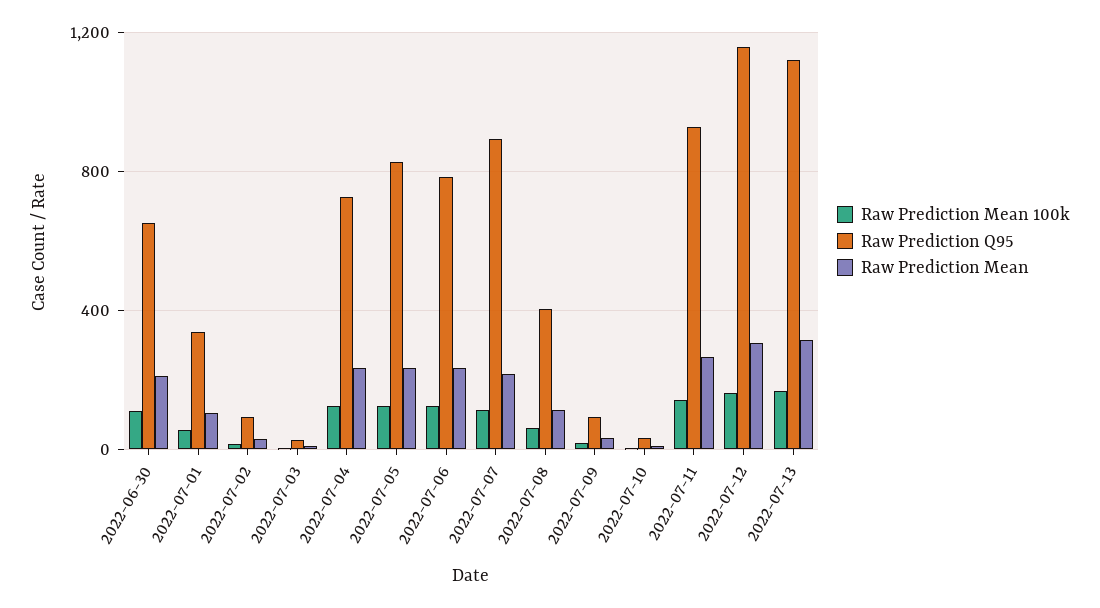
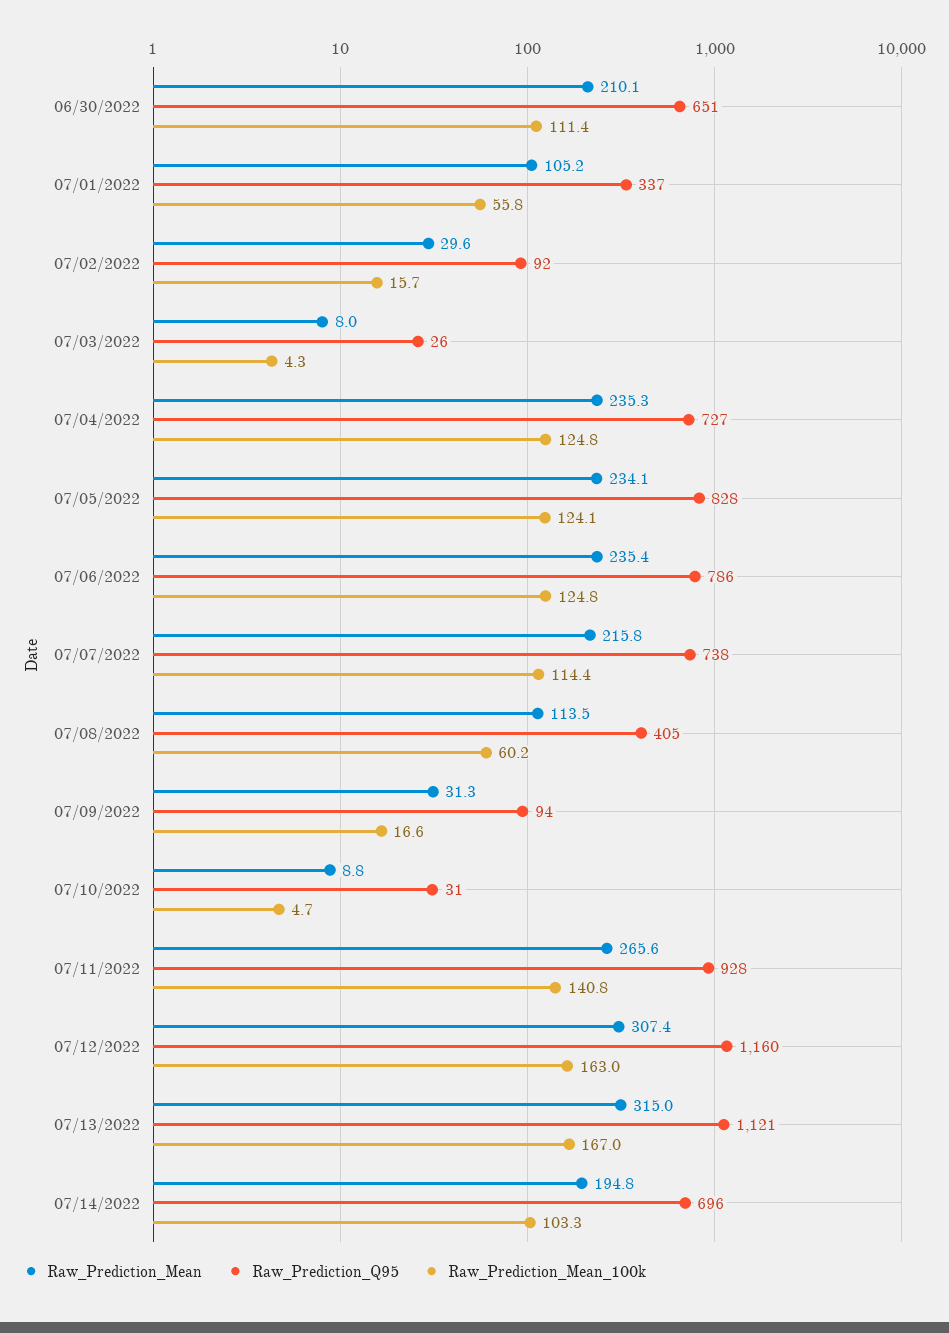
Raw Prediction Q95, 2022-07-07: 900 -> 738
Raw Prediction Mean, 07/14/2022: none -> 194.8
Raw Prediction Q95, 07/14/2022: none -> 696
Raw Prediction Mean 100k, 07/14/2022: none -> 103.3

